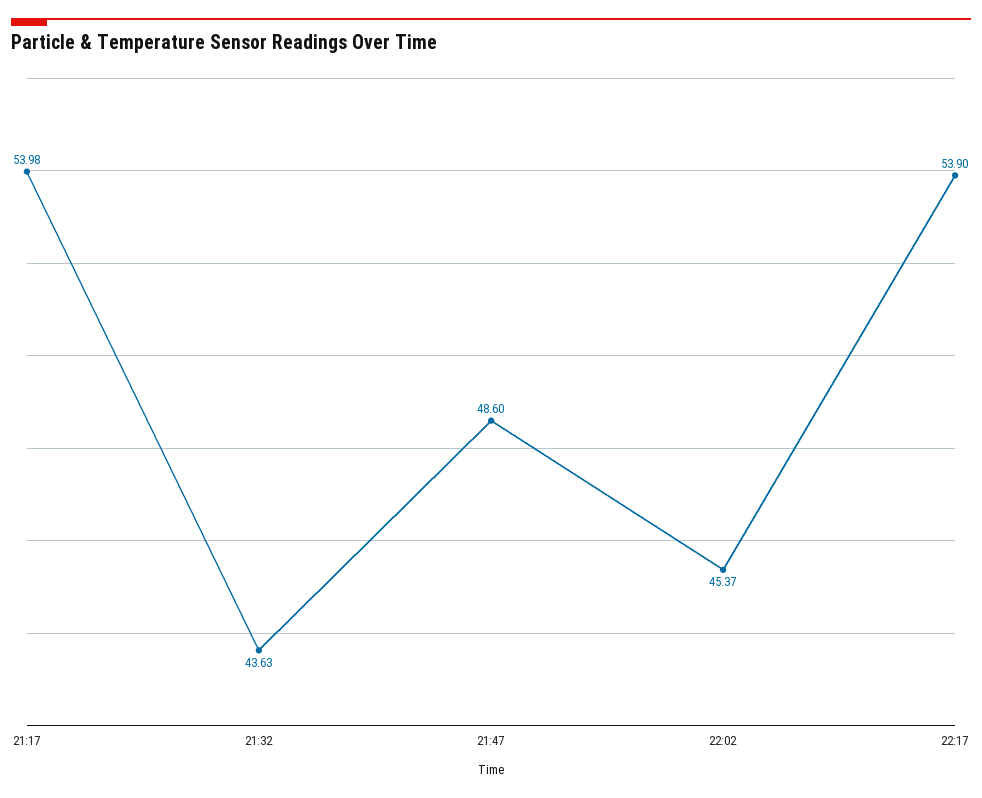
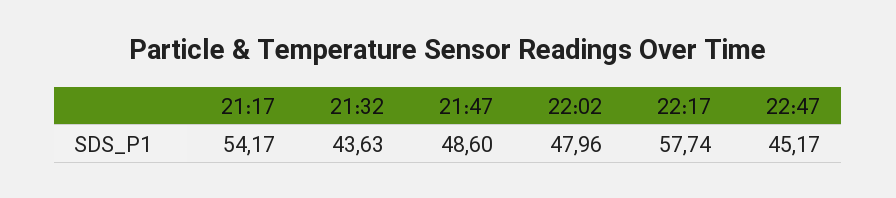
21:17: 53.98 -> 54.17
22:02: 45.37 -> 47.96
22:17: 53.9 -> 57.74
22:47: none -> 45.17

